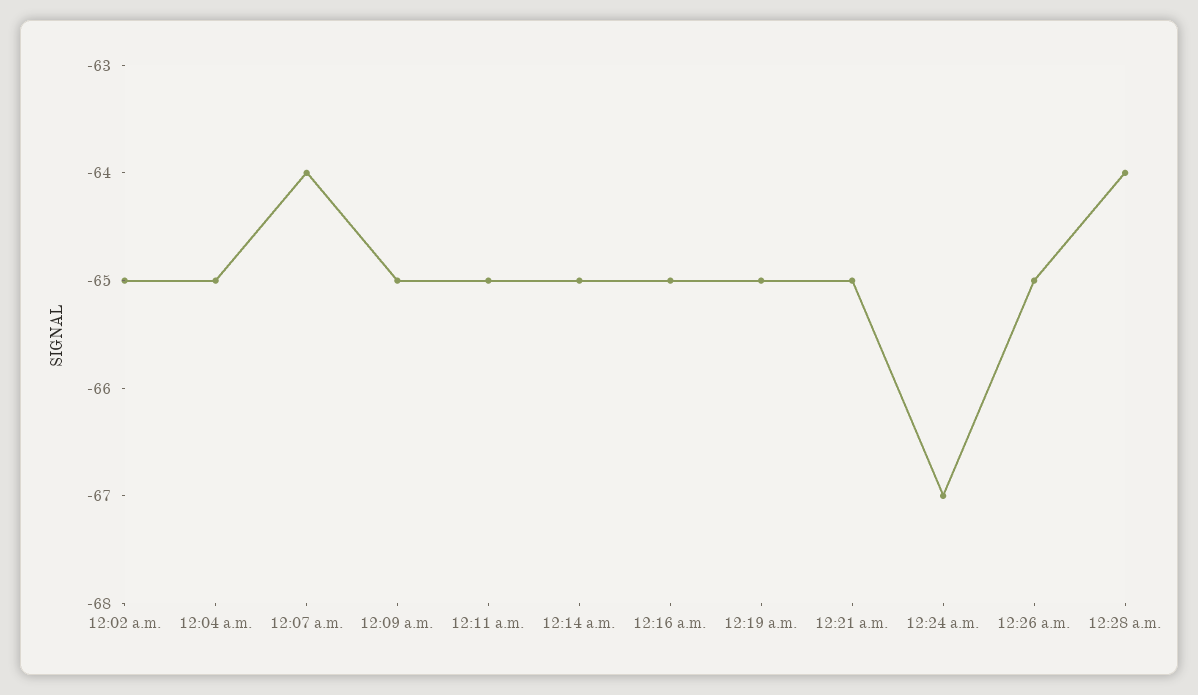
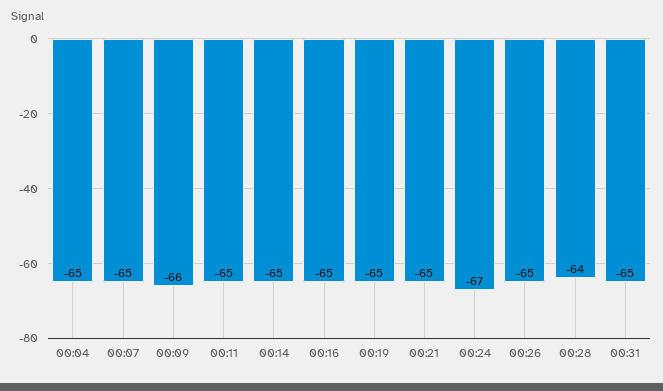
12:02 a.m.: -65 -> none
12:07 a.m.: -64 -> -65
12:09 a.m.: -65 -> -66
00:31: none -> -65

